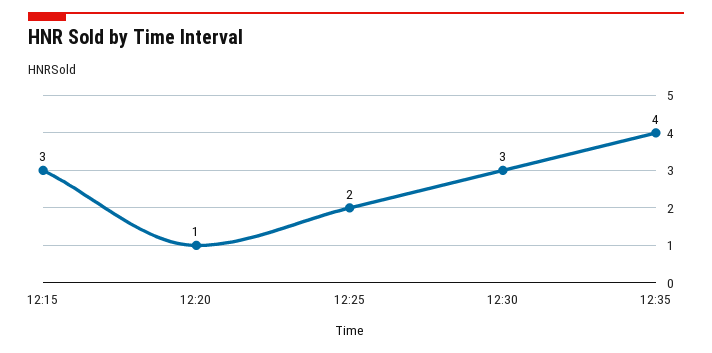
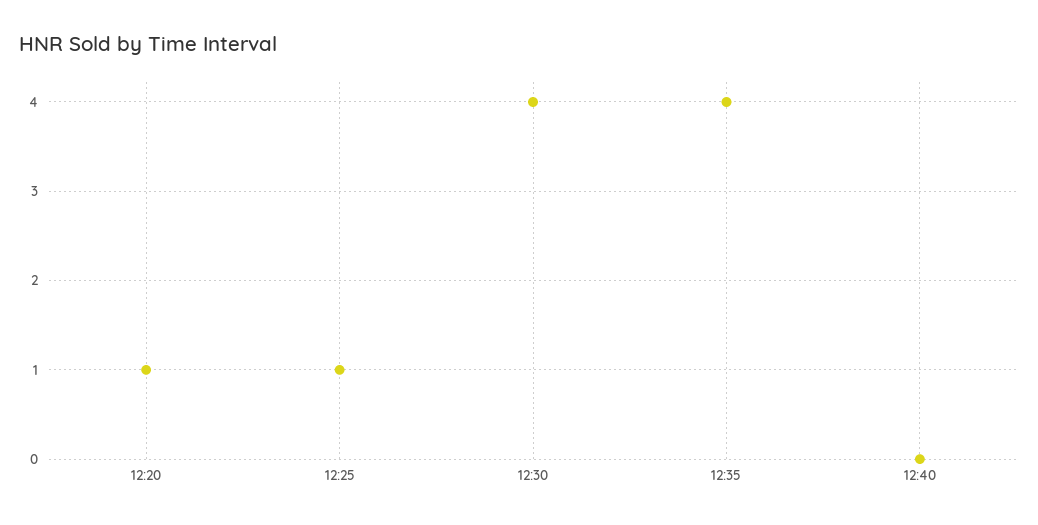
12:15: 3 -> none
12:25: 2 -> 1
12:30: 3 -> 4
12:40: none -> 0

